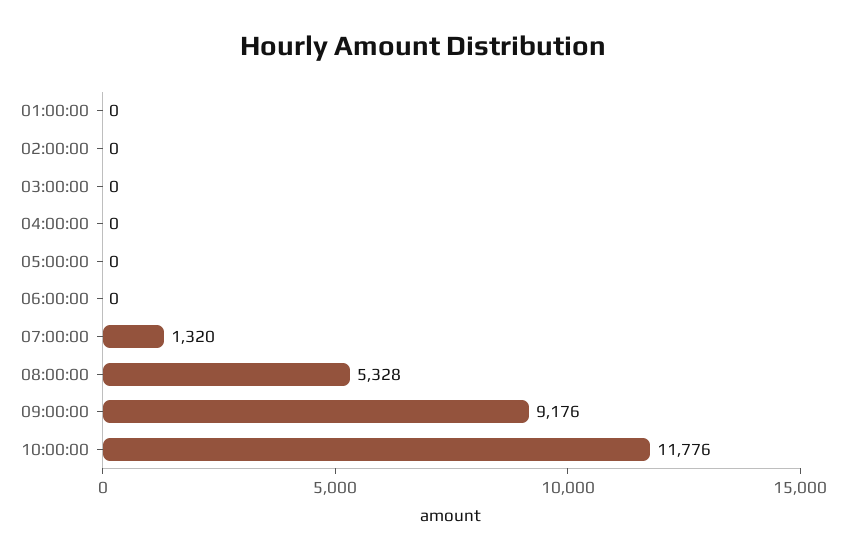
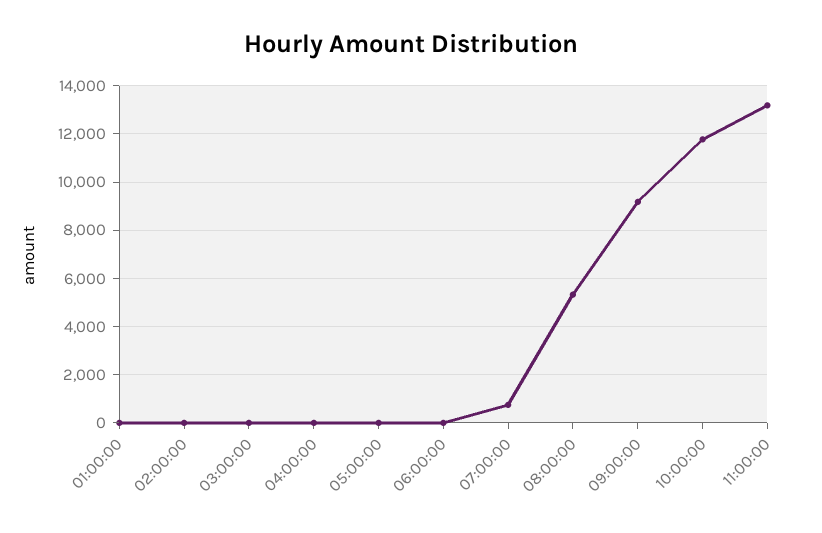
07:00:00: 1320 -> 750
11:00:00: none -> 13250

